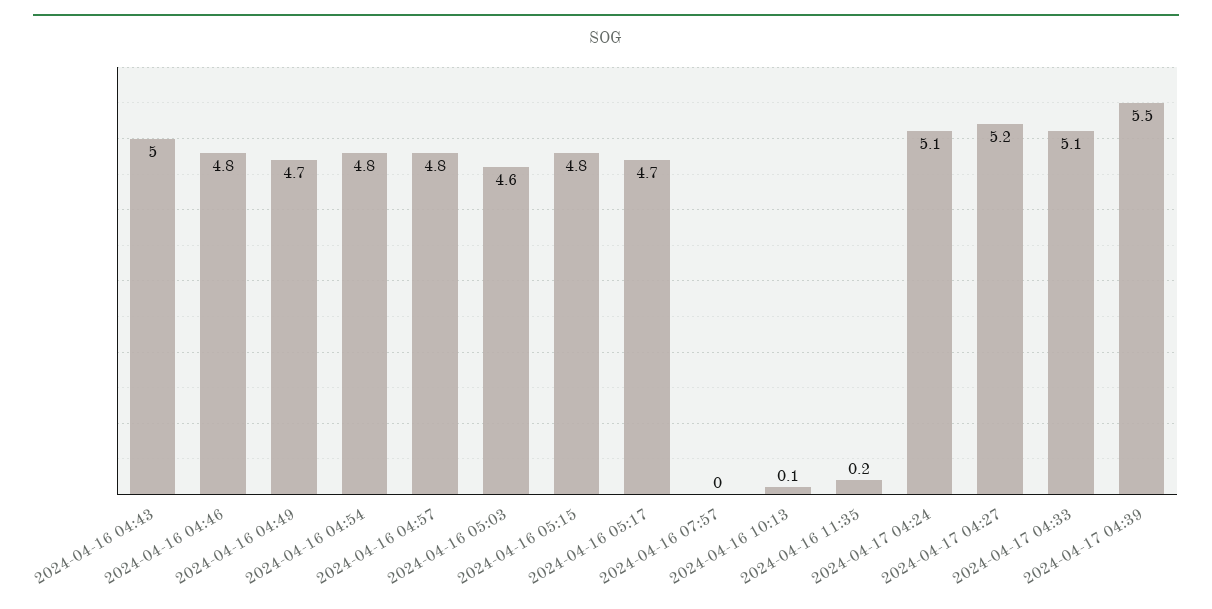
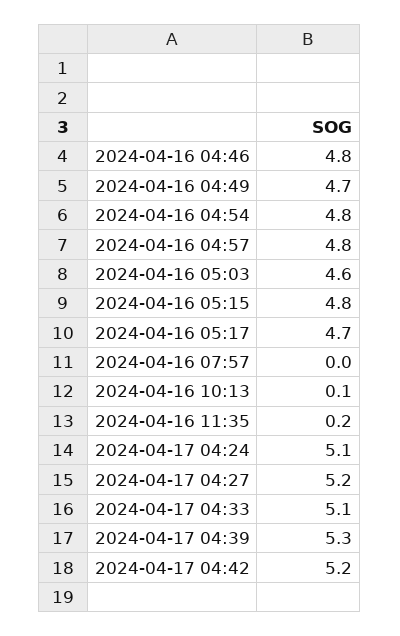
2024-04-16 04:43: 5 -> none
2024-04-17 04:39: 5.5 -> 5.3
2024-04-17 04:42: none -> 5.2

